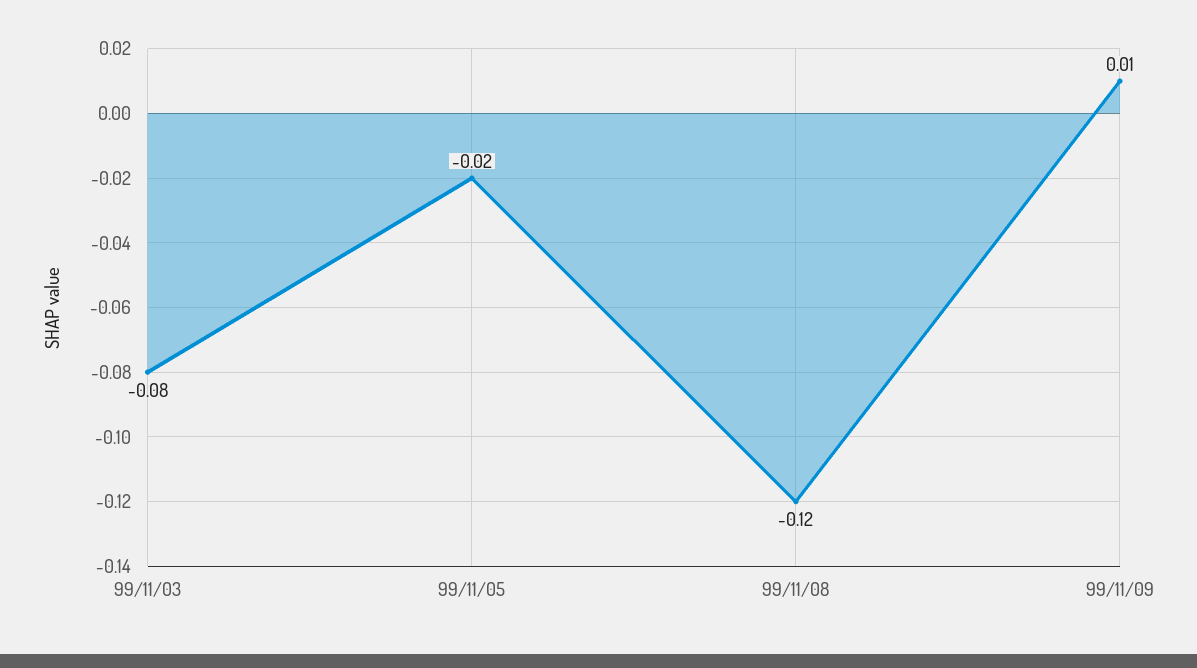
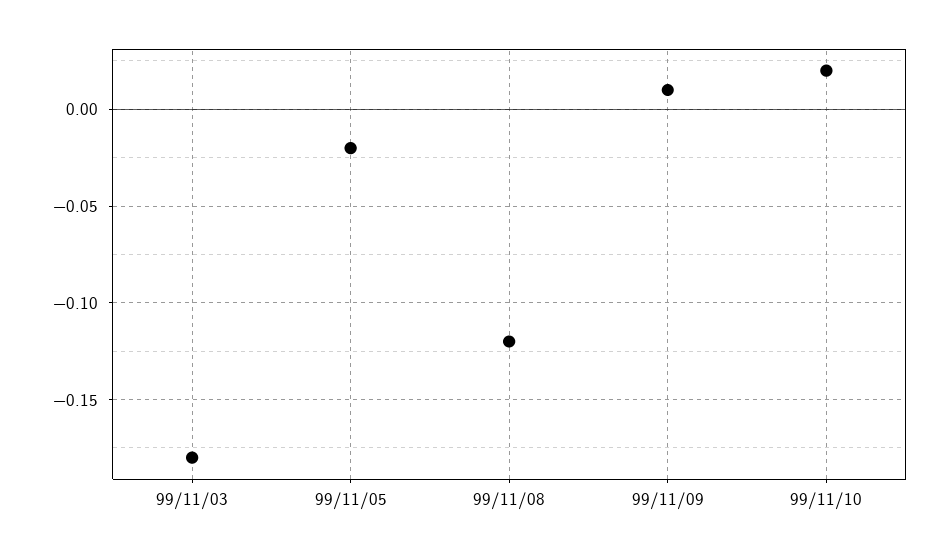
99/11/03: -0.08 -> -0.18
99/11/10: none -> 0.02

